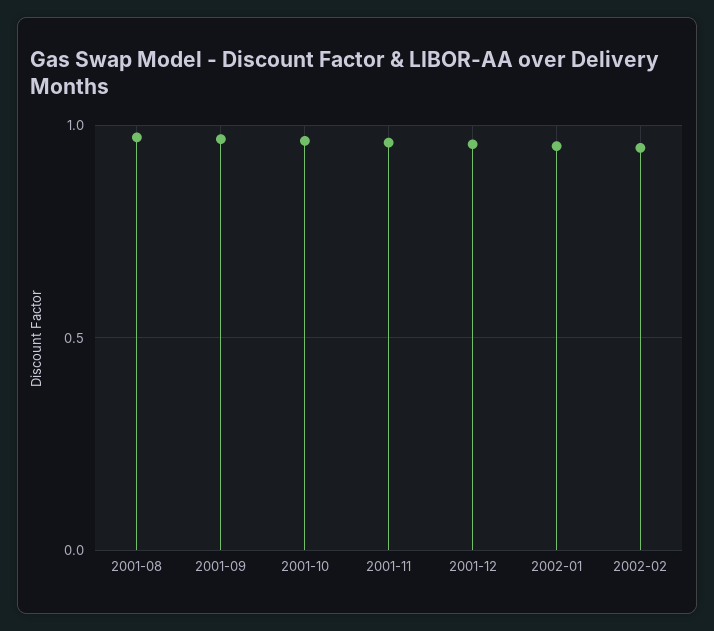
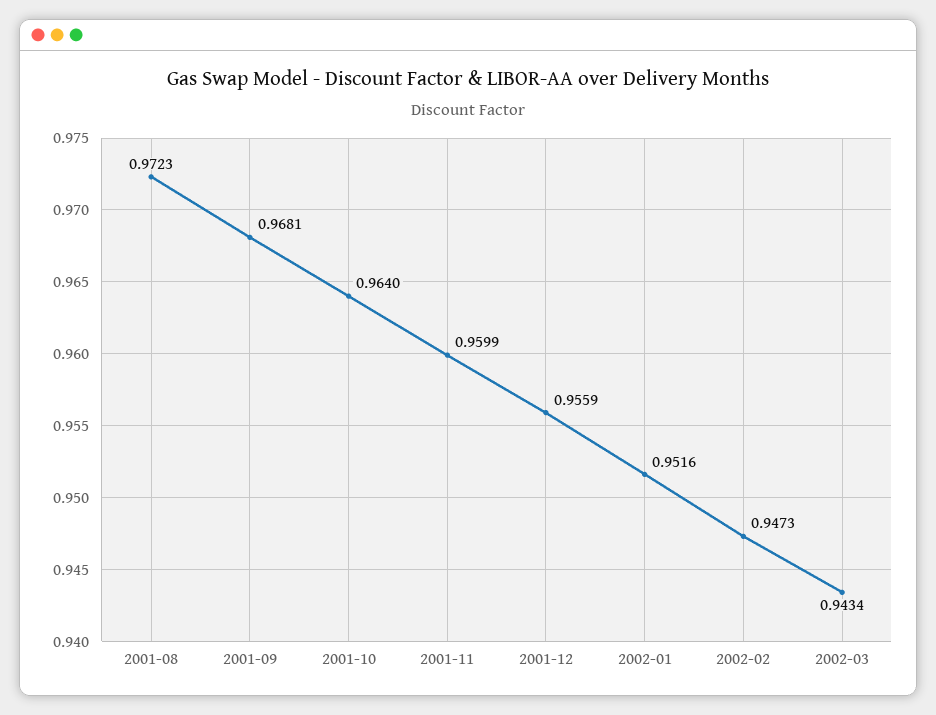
2002-03: none -> 0.9434

